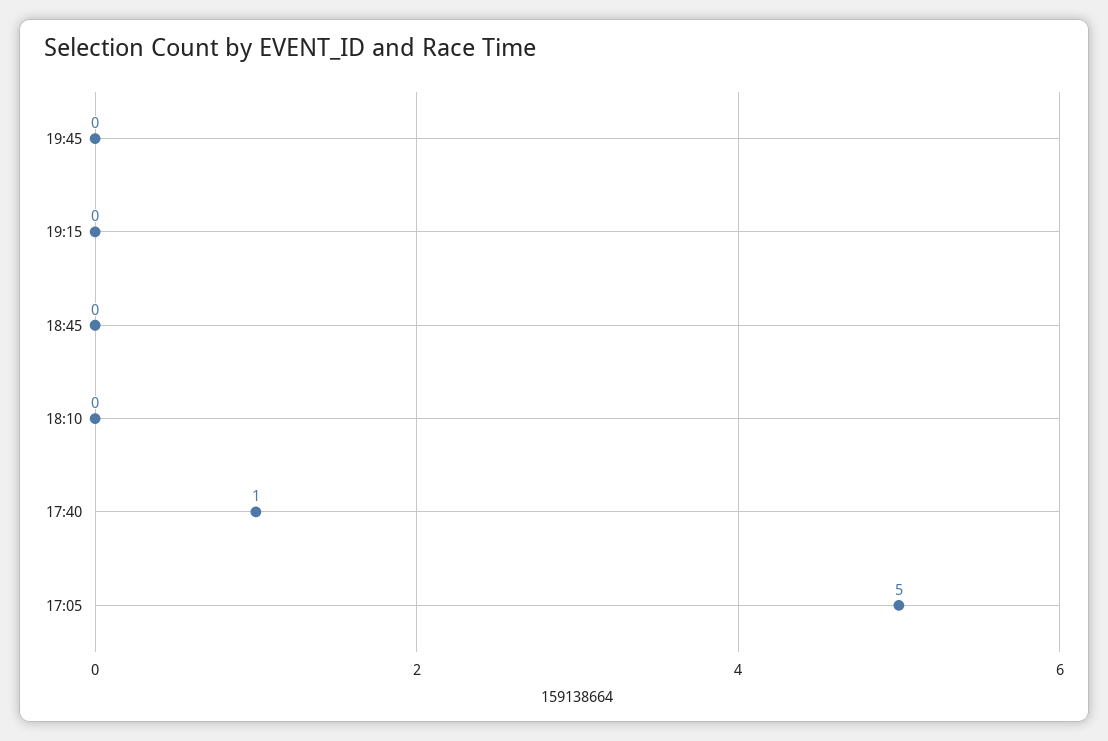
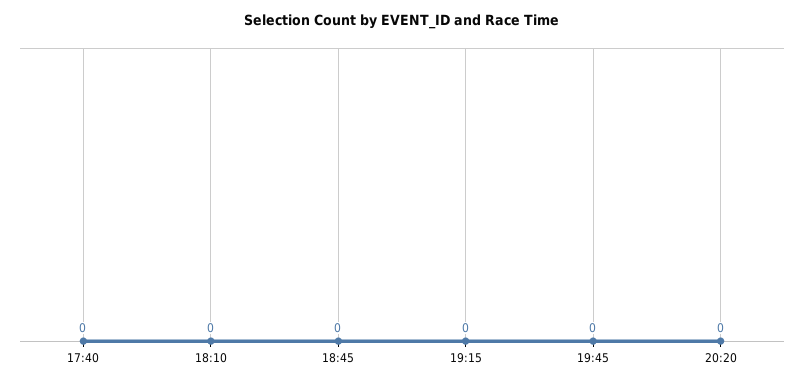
17:40: 1 -> 0
17:05: 5 -> none
20:20: none -> 0

